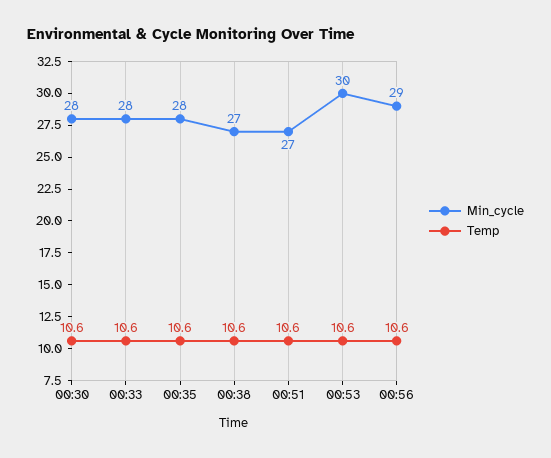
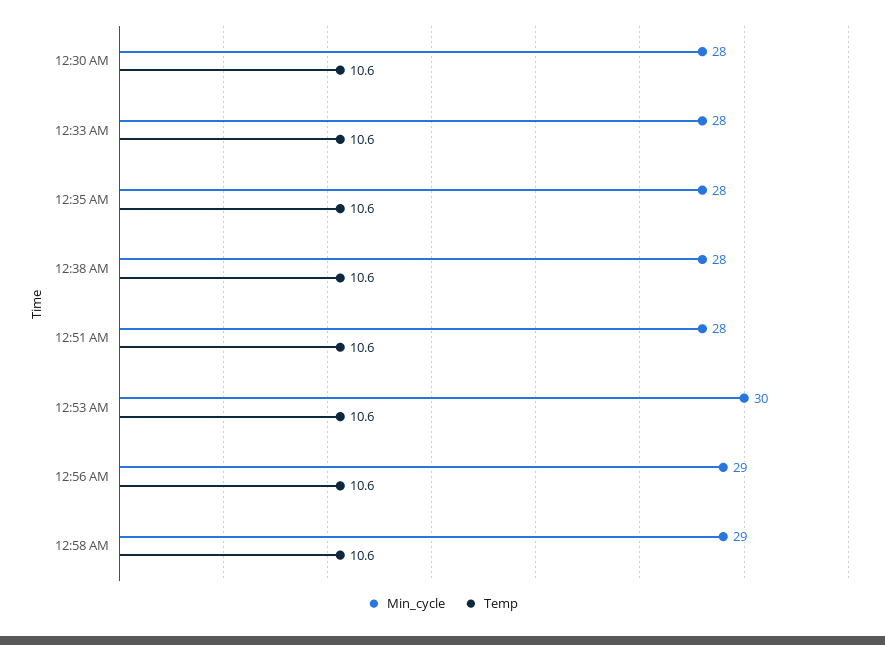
Min_cycle, 00:38: 27 -> 28
Min_cycle, 00:51: 27 -> 28
Min_cycle, 12:58 AM: none -> 29
Temp, 12:58 AM: none -> 10.6

